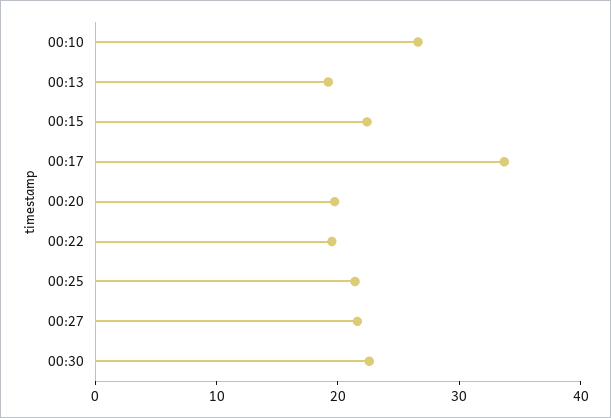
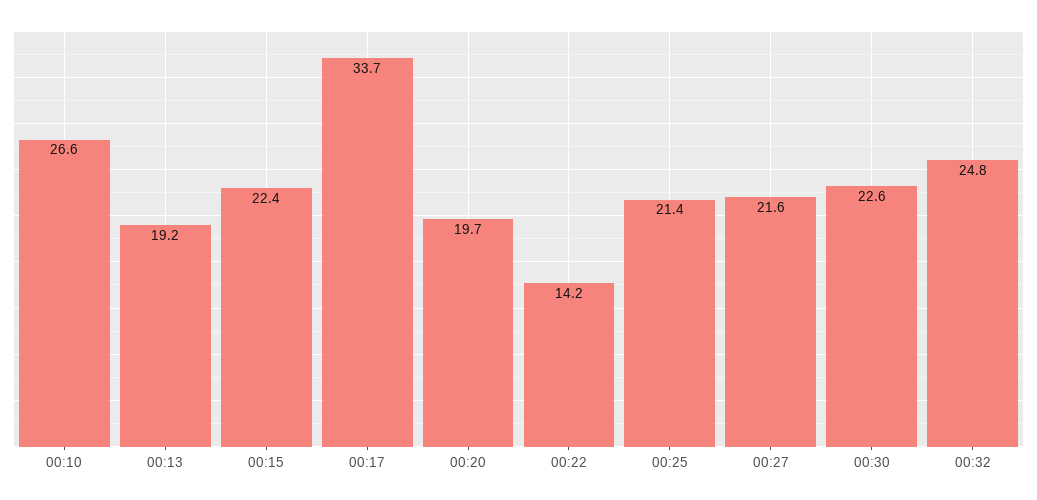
00:22: 20 -> 14.2
00:32: none -> 24.8

